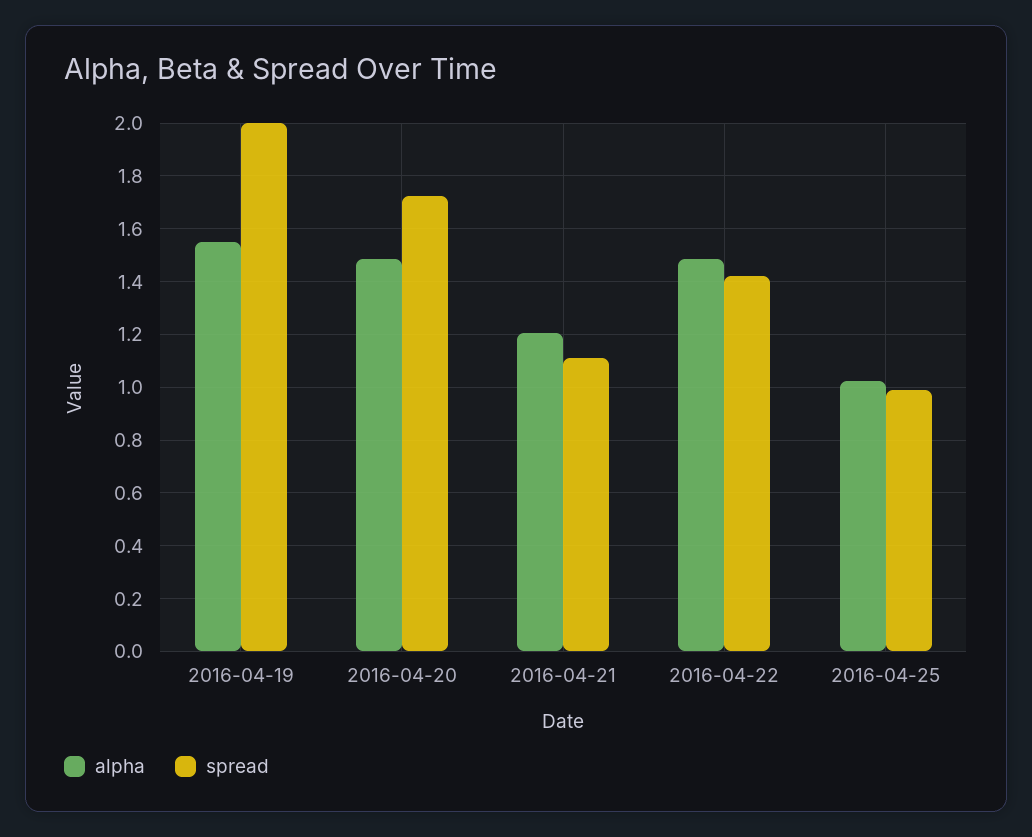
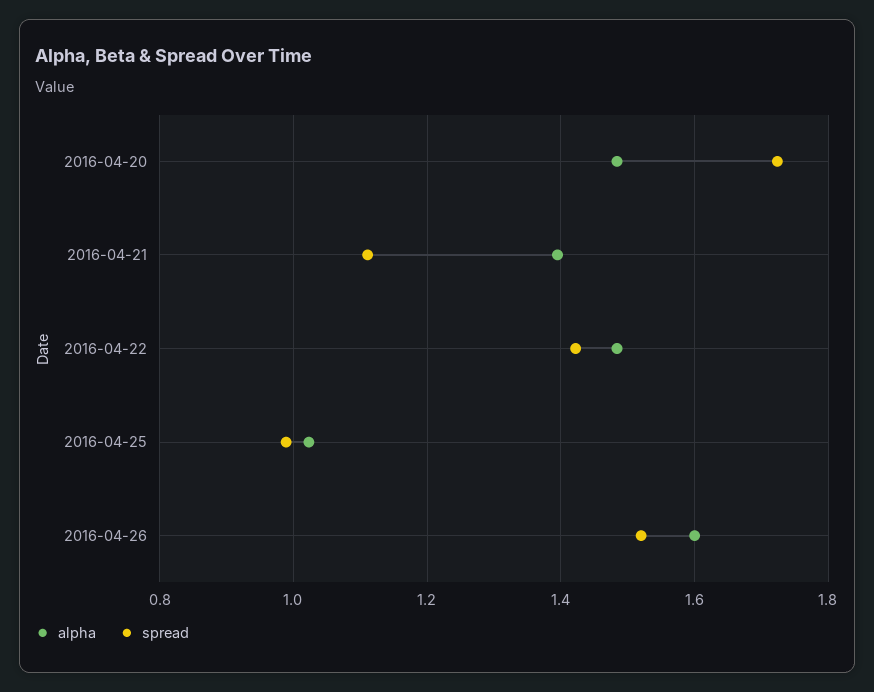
alpha, 2016-04-19: 1.55 -> none
spread, 2016-04-19: 2 -> none
alpha, 2016-04-21: 1.2 -> 1.4
alpha, 2016-04-26: none -> 1.6
spread, 2016-04-26: none -> 1.52

